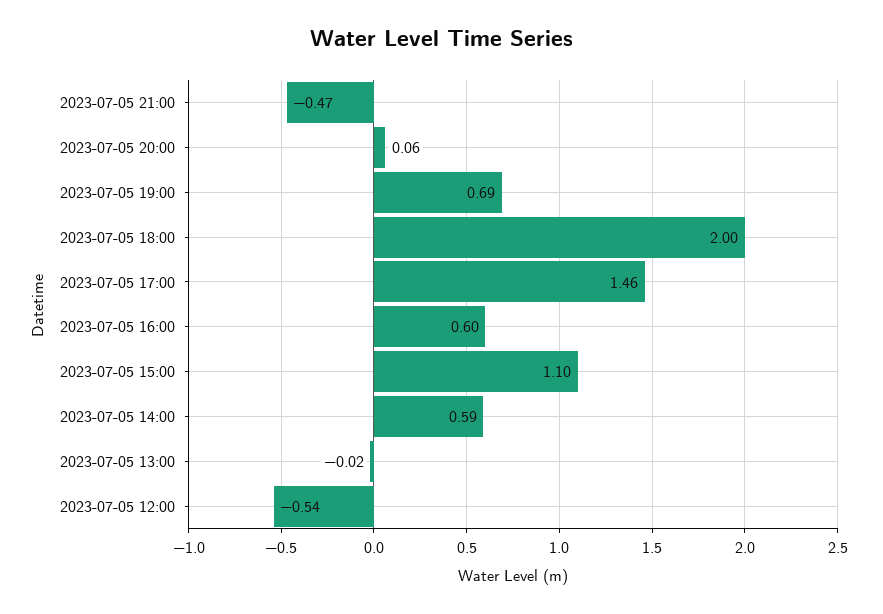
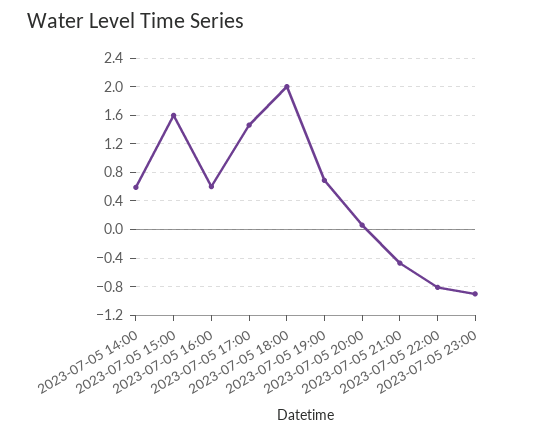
2023-07-05 15:00: 1.1 -> 1.6
2023-07-05 13:00: -0.02 -> none
2023-07-05 12:00: -0.54 -> none
2023-07-05 22:00: none -> -0.8
2023-07-05 23:00: none -> -0.9

